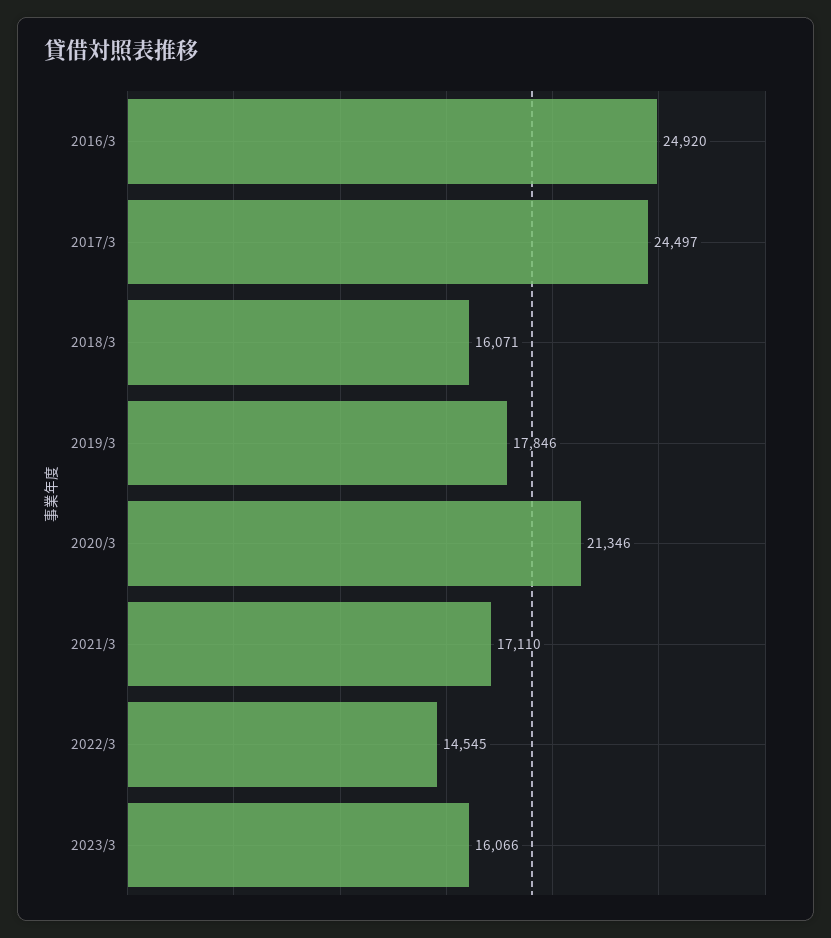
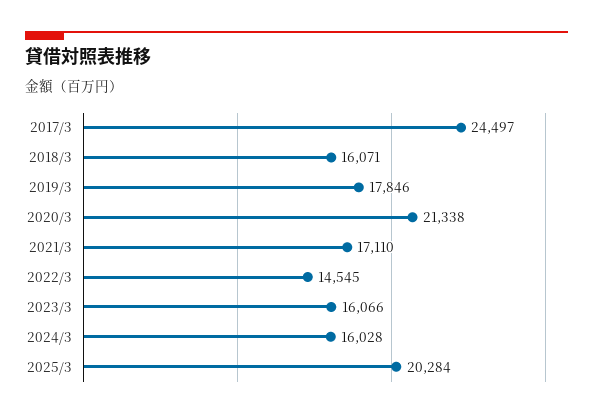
2016/3: 24920 -> none
2020/3: 21346 -> 21338
2024/3: none -> 16028
2025/3: none -> 20284

